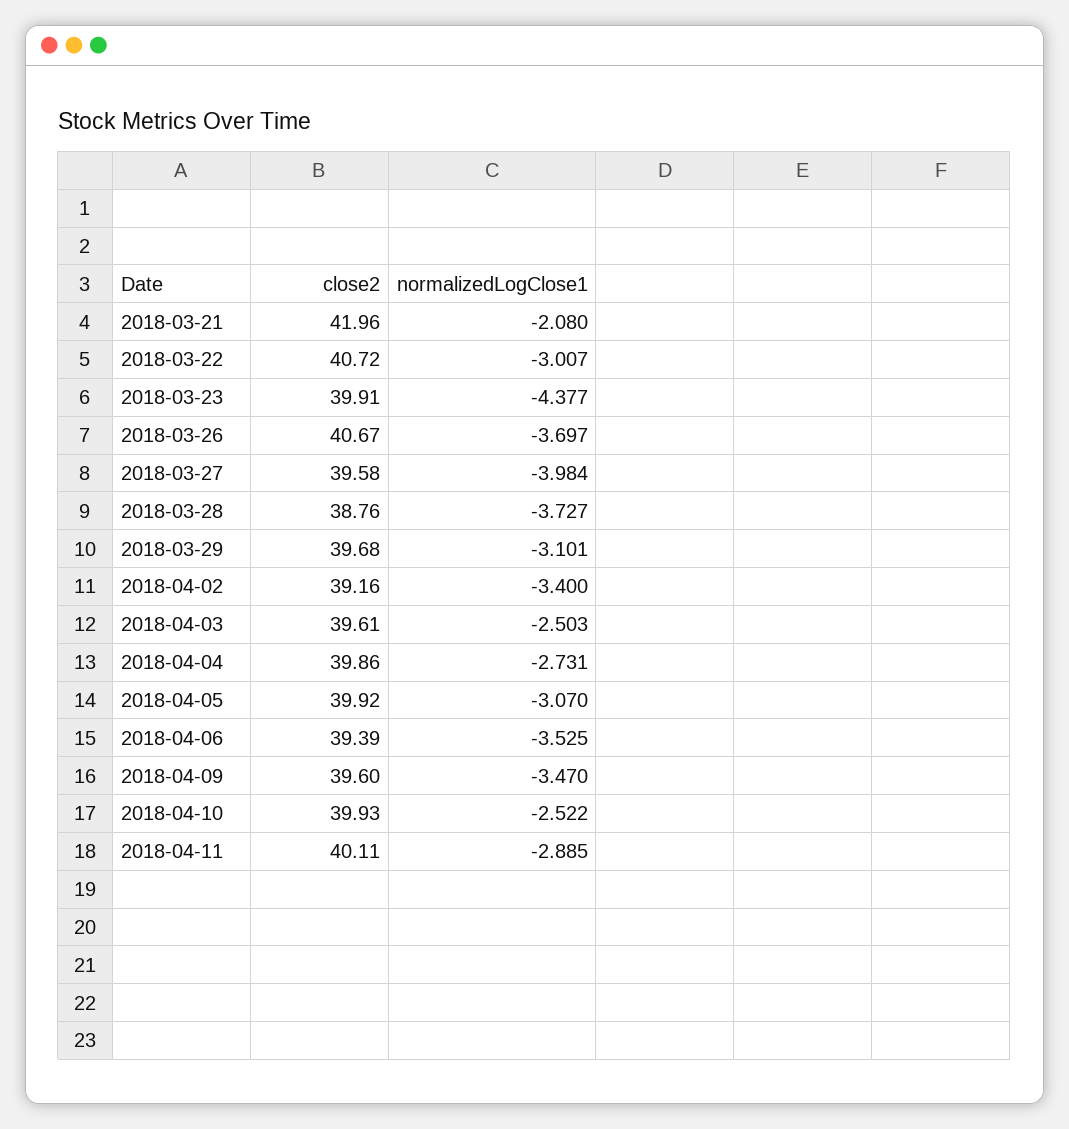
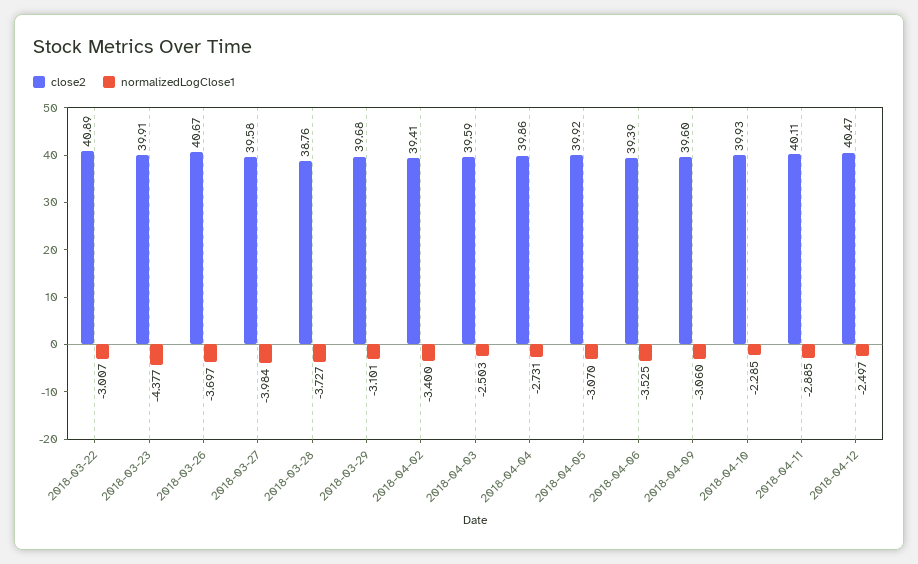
close2, 2018-03-21: 41.96 -> none
normalizedLogClose1, 2018-03-21: -2.08 -> none
close2, 2018-03-22: 40.72 -> 40.89
close2, 2018-04-02: 39.16 -> 39.41
close2, 2018-04-03: 39.61 -> 39.59
normalizedLogClose1, 2018-04-09: -3.47 -> -3.06
normalizedLogClose1, 2018-04-10: -2.522 -> -2.285
close2, 2018-04-12: none -> 40.47
normalizedLogClose1, 2018-04-12: none -> -2.497

